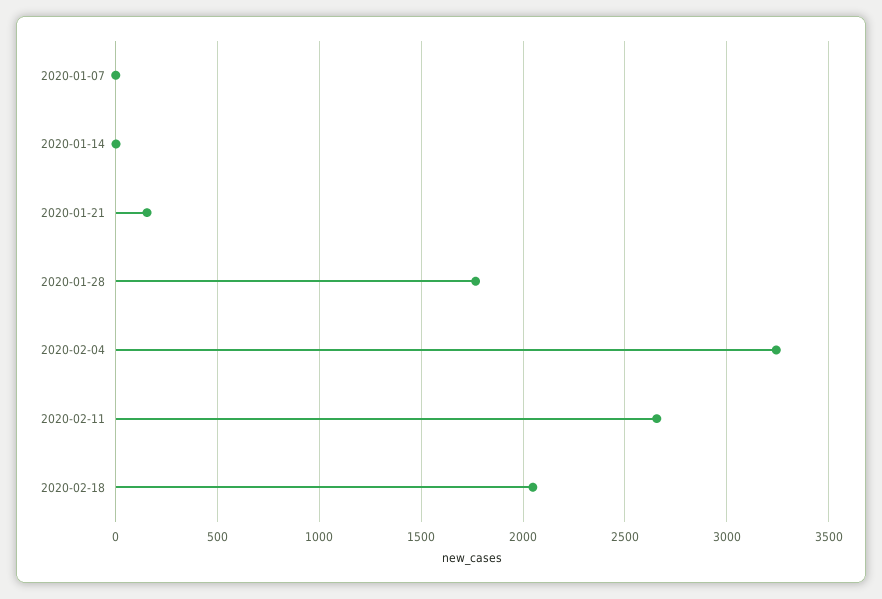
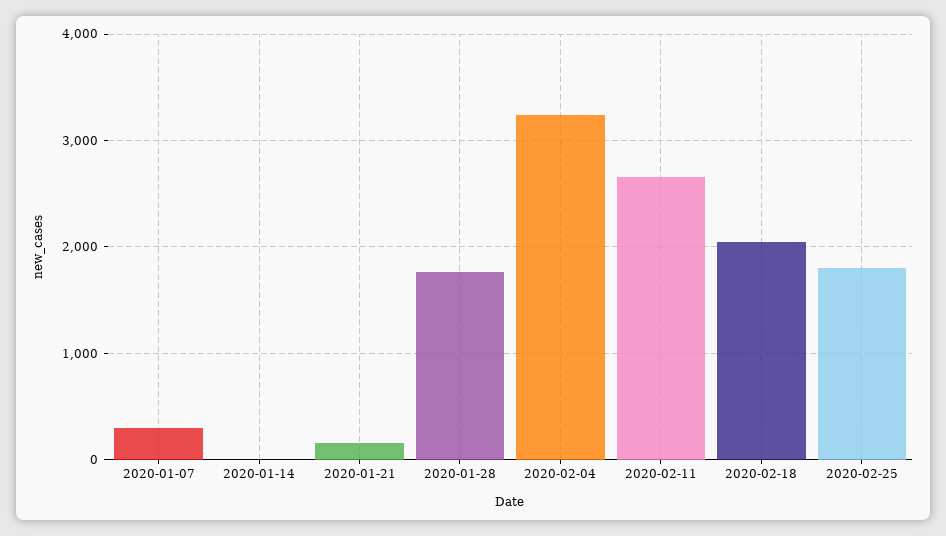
2020-01-07: 0 -> 300
2020-02-25: none -> 1800

